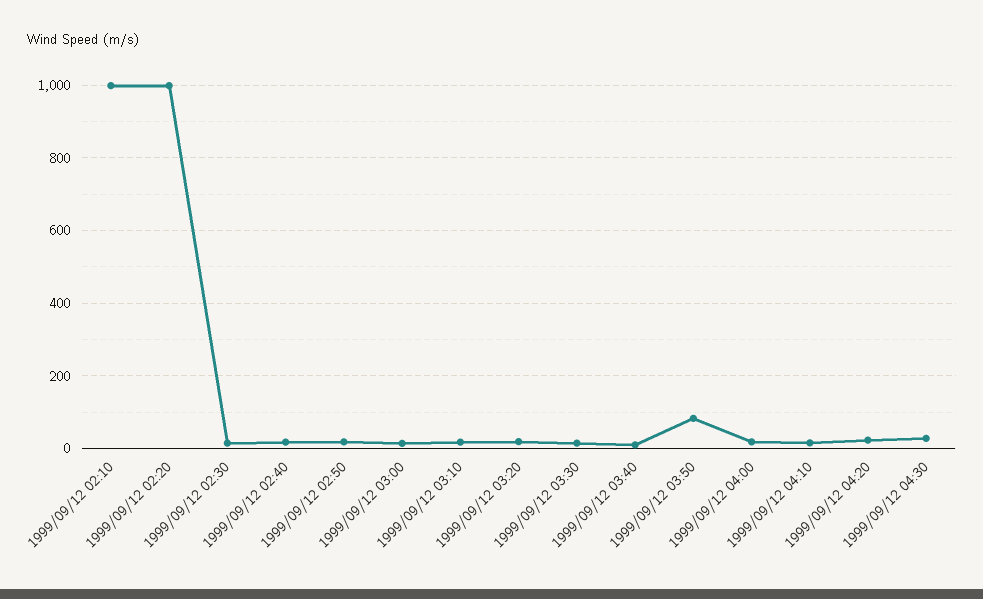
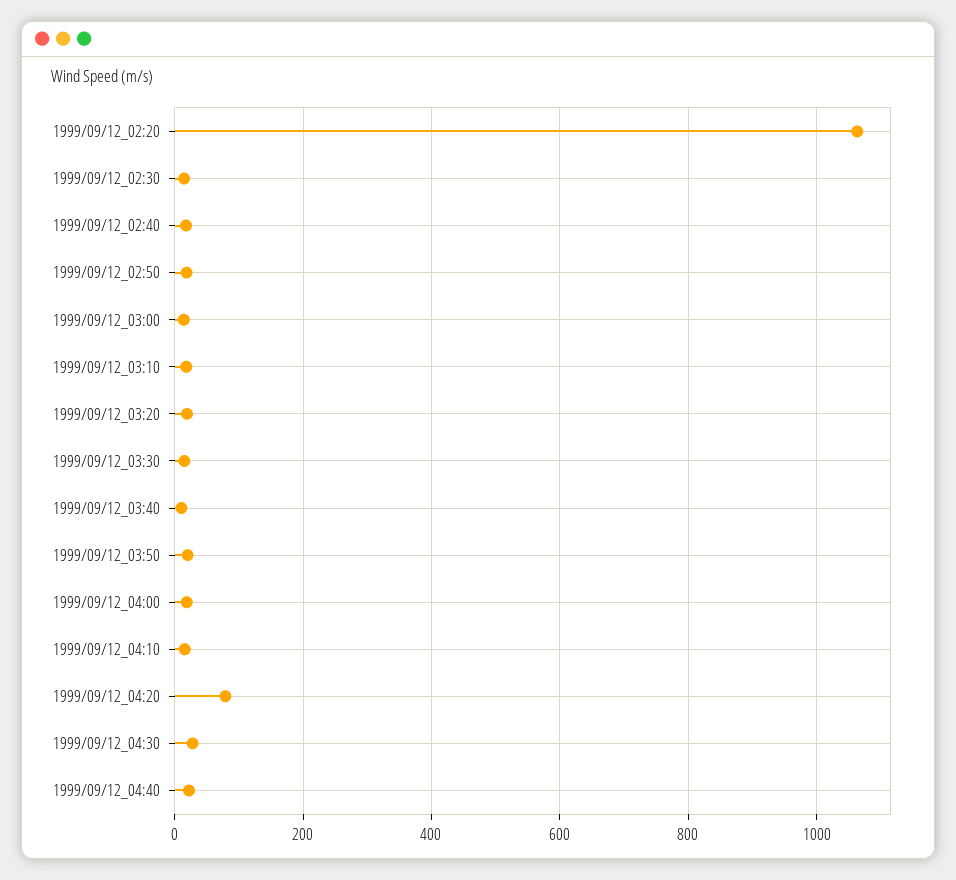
1999/09/12 02:10: 1000 -> none
1999/09/12 02:20: 1000 -> 1060
1999/09/12 03:50: 80 -> 20
1999/09/12 04:20: 20 -> 80
1999/09/12_04:40: none -> 20

